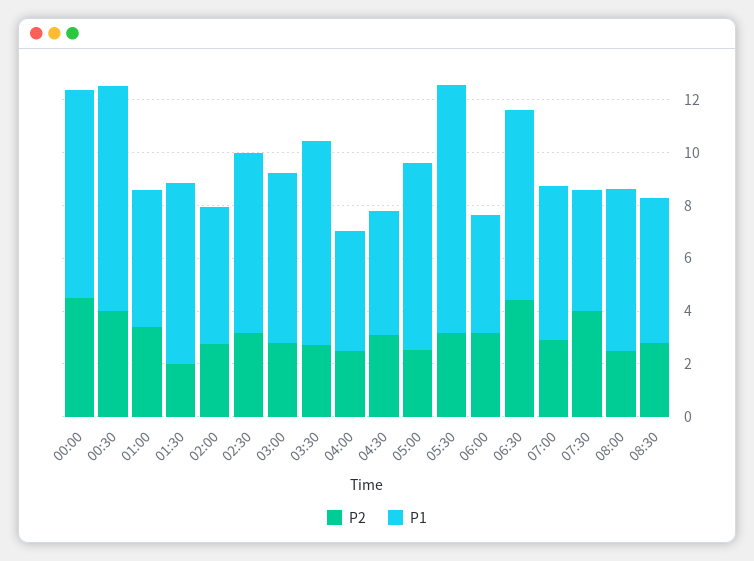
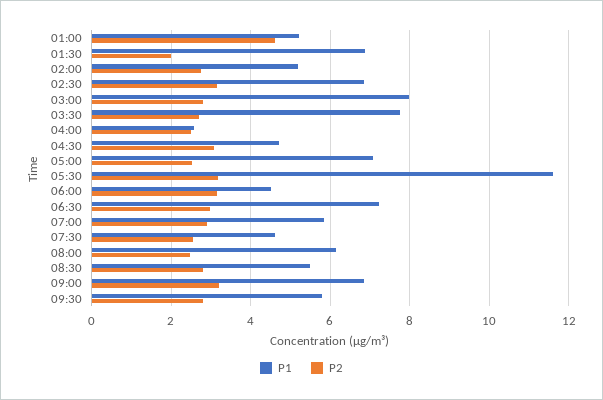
P2, 00:00: 4.5 -> none
P1, 00:00: 8 -> none
P2, 00:30: 4 -> none
P1, 00:30: 8.5 -> none
P2, 01:00: 3.5 -> 4.6
P1, 03:00: 6.5 -> 8
P1, 04:00: 4.5 -> 2.6
P1, 05:30: 9.5 -> 11.6
P2, 06:30: 4.5 -> 3
P2, 07:30: 4 -> 2.6
P1, 09:00: none -> 6.8
P2, 09:00: none -> 3.2
P1, 09:30: none -> 5.8
P2, 09:30: none -> 2.8

